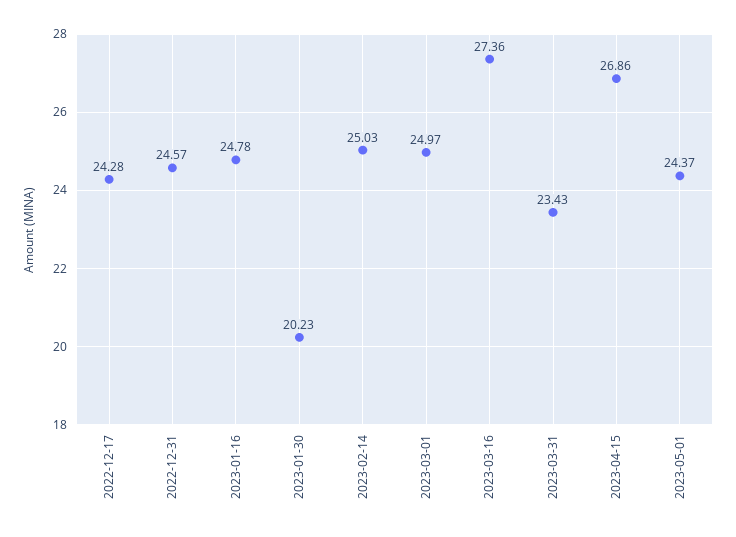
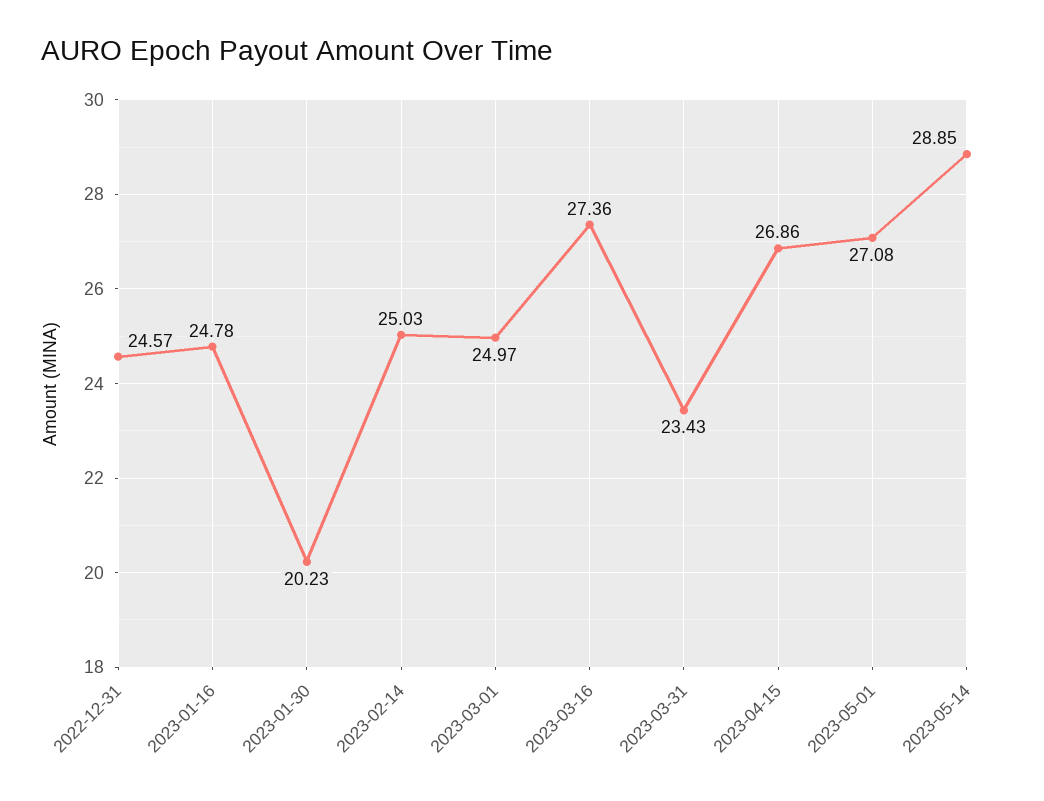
2022-12-17: 24.28 -> none
2023-05-01: 24.37 -> 27.08
2023-05-14: none -> 28.85

